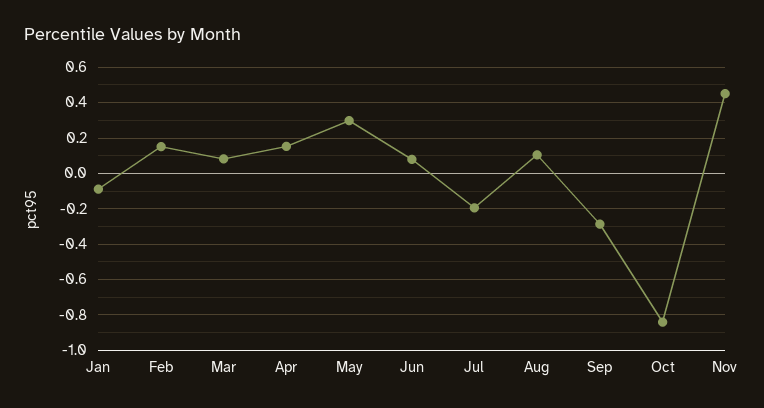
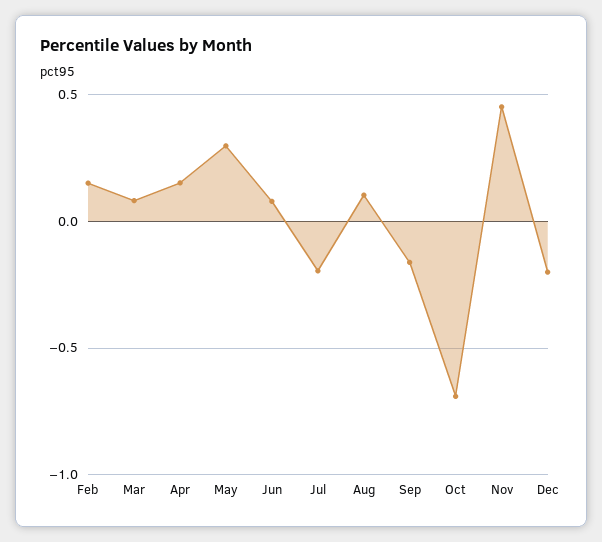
Jan: -0.1 -> none
Sep: -0.3 -> -0.15
Oct: -0.85 -> -0.7
Dec: none -> -0.2

